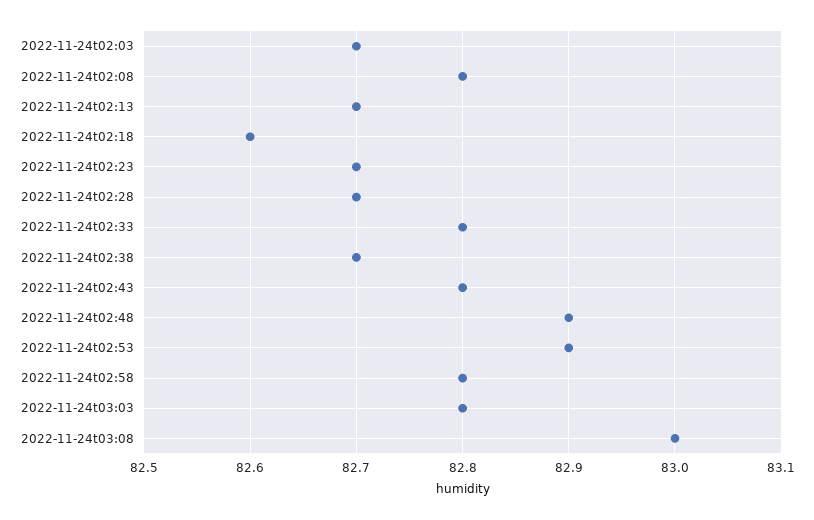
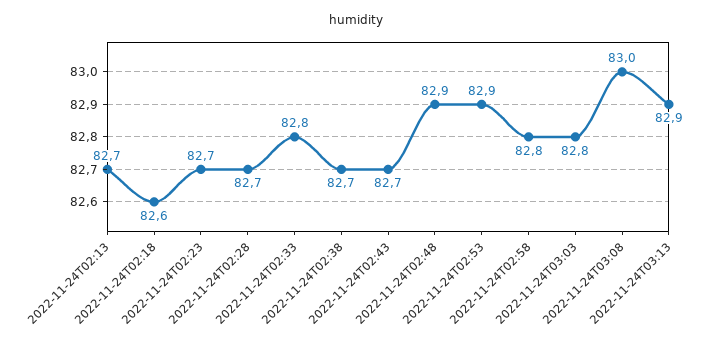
2022-11-24t02:03: 82.7 -> none
2022-11-24t02:08: 82.8 -> none
2022-11-24t02:43: 82.8 -> 82.7
2022-11-24T03:13: none -> 82.9

